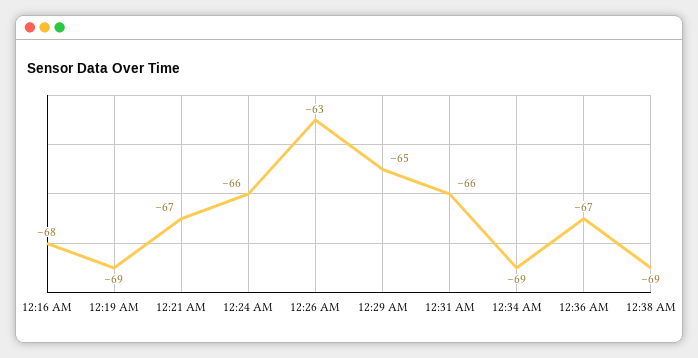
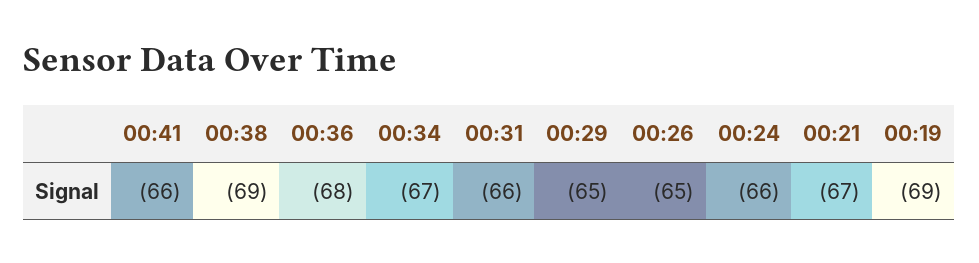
12:16 AM: -68 -> none
12:26 AM: -63 -> -65
12:34 AM: -69 -> -67
12:36 AM: -67 -> -68
00:41: none -> -66

